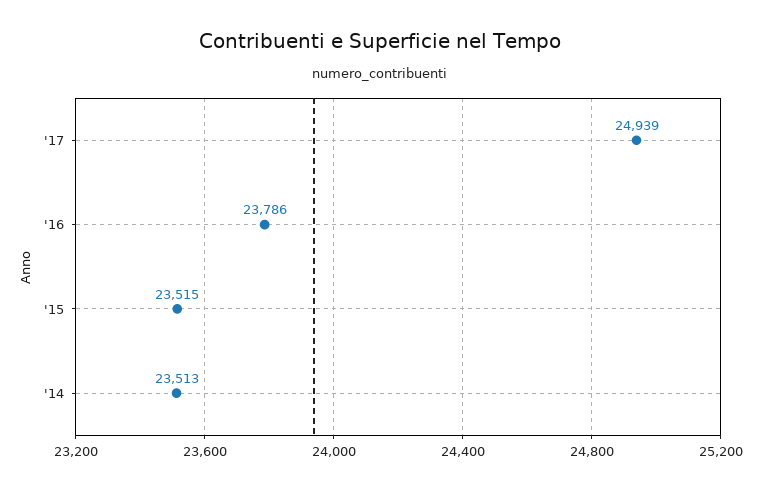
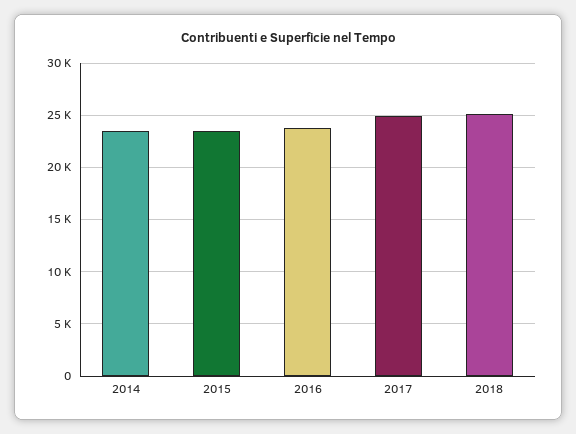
2018: none -> 25000

